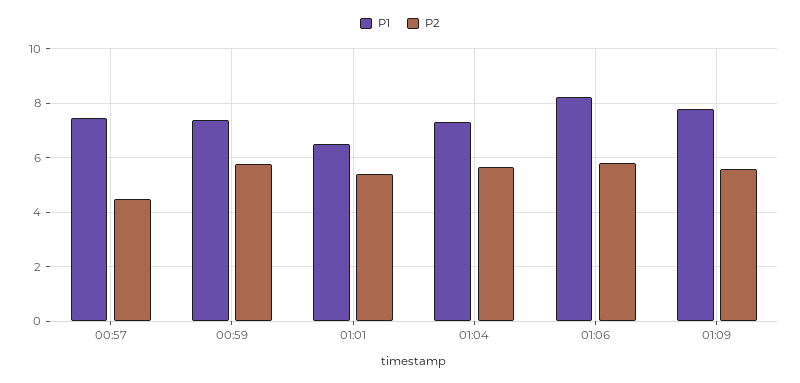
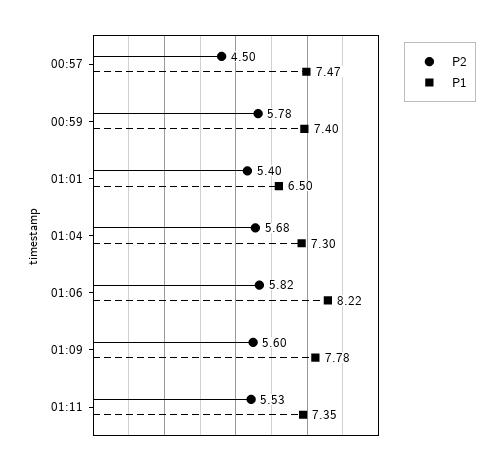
P2, 01:11: none -> 5.53
P1, 01:11: none -> 7.35

